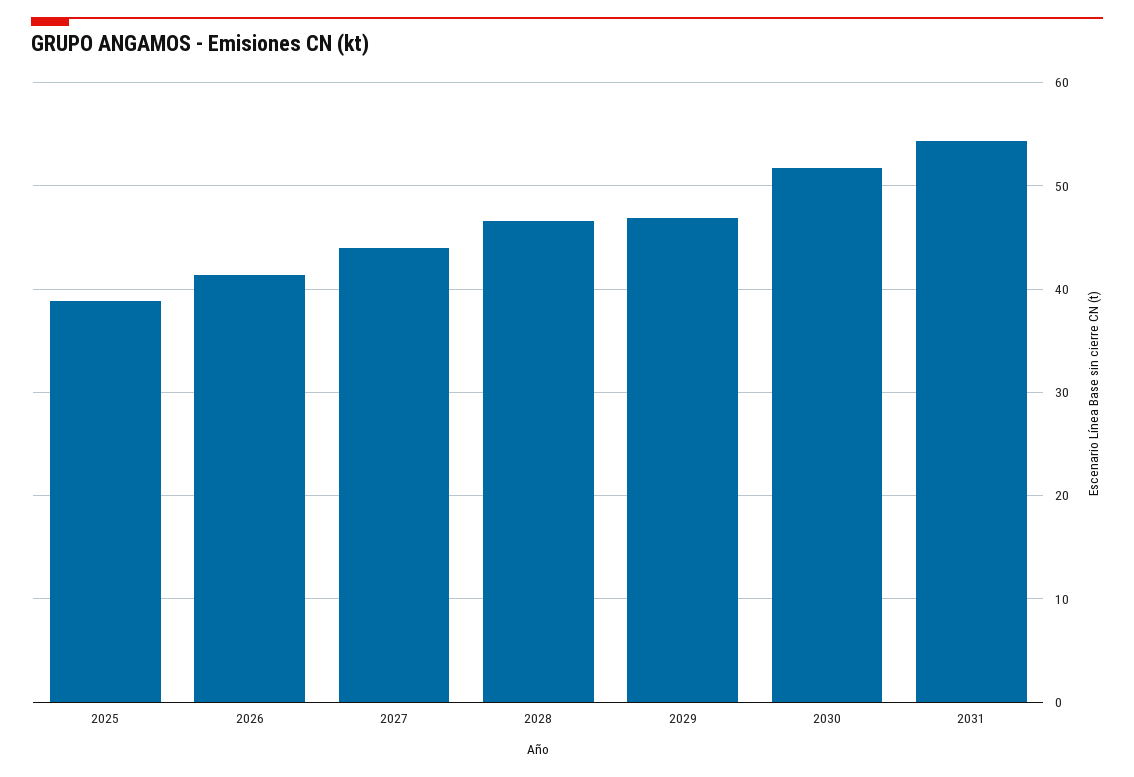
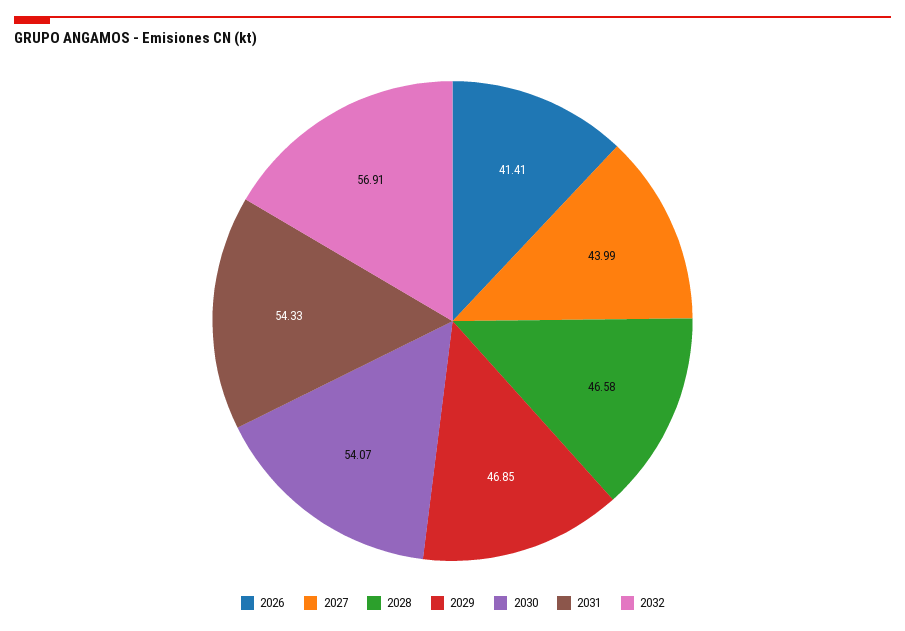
2025: 39 -> none
2030: 52 -> 54.07
2032: none -> 56.91

